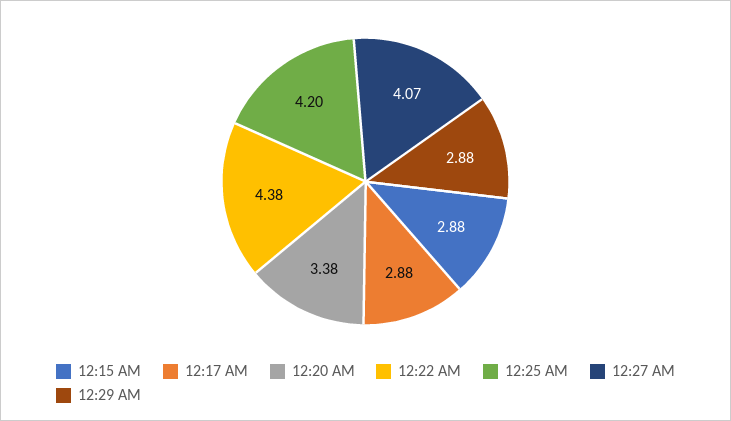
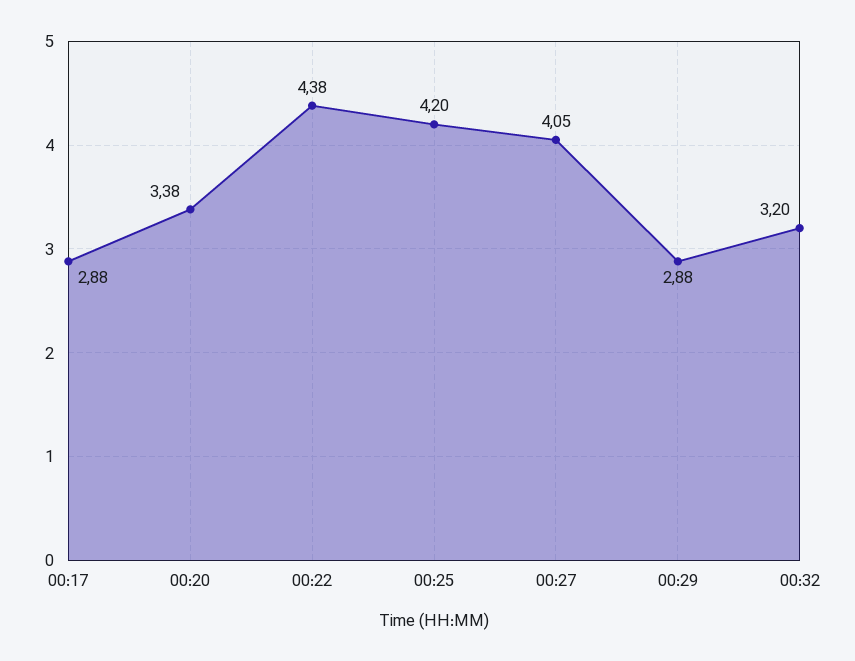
12:15 AM: 2.88 -> none
12:27 AM: 4.07 -> 4.05
00:32: none -> 3.2

